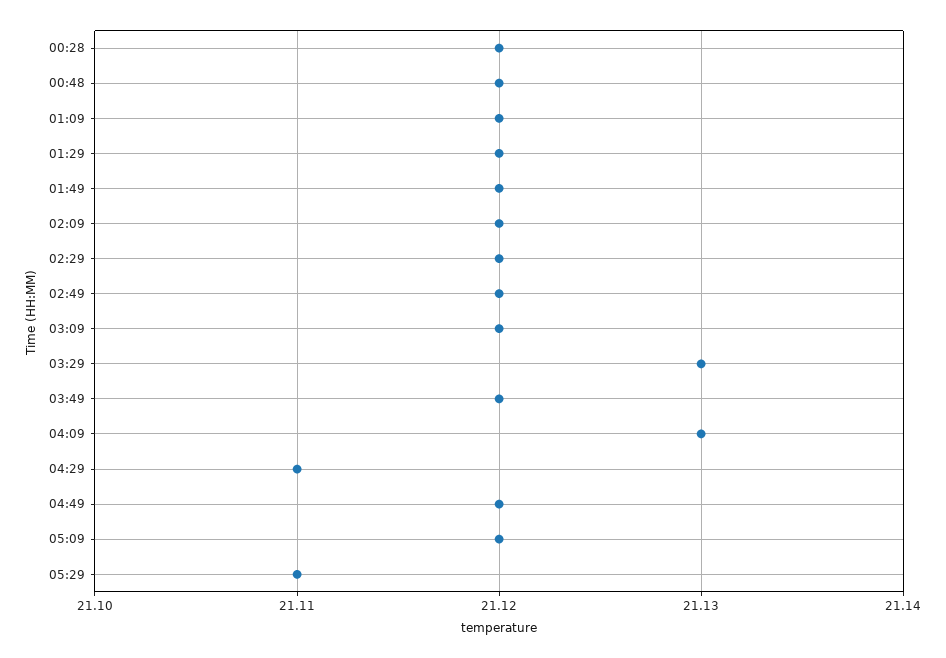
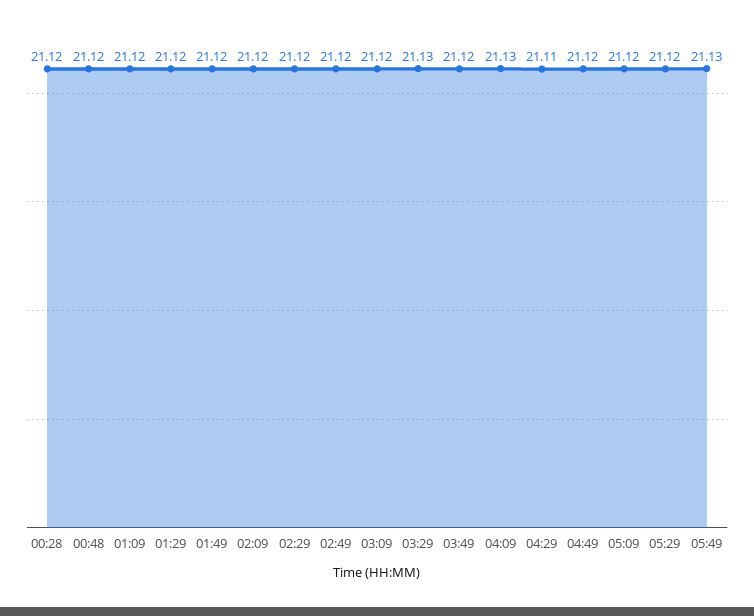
05:29: 21.11 -> 21.12
05:49: none -> 21.13

